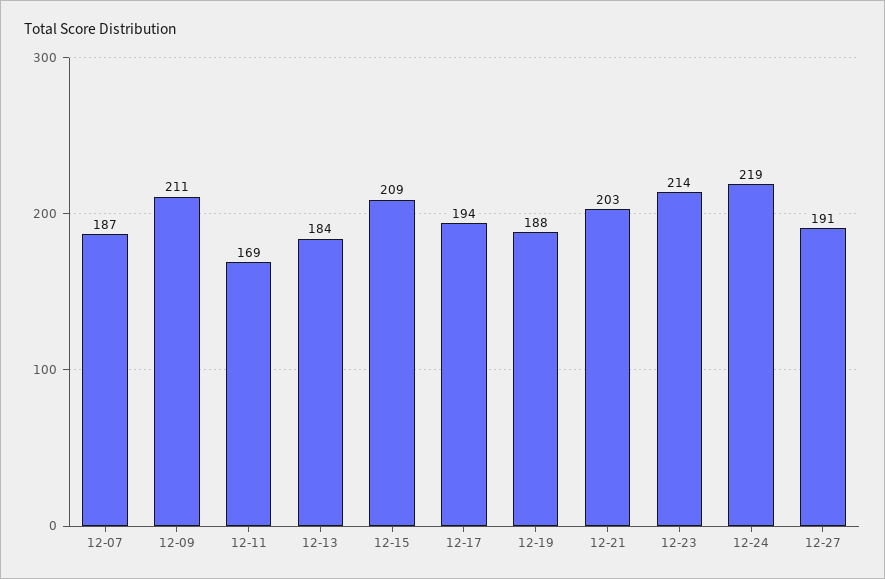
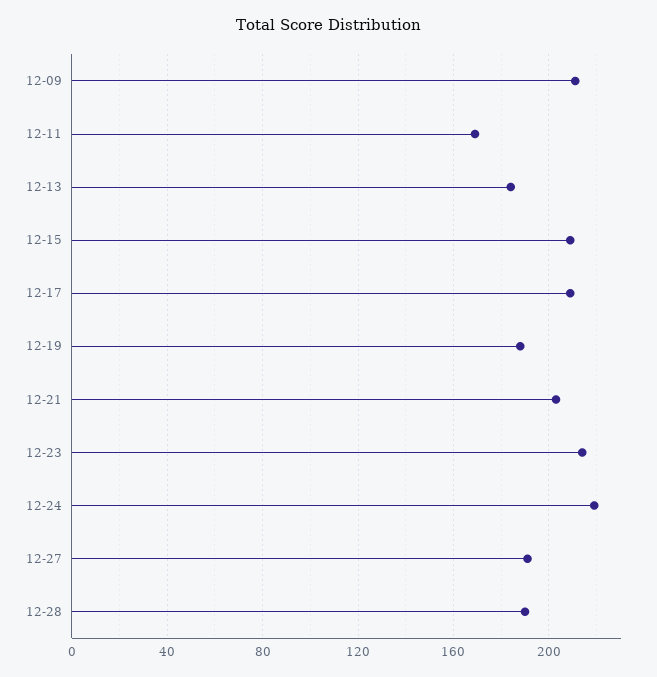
12-07: 187 -> none
12-17: 194 -> 210
12-28: none -> 190

